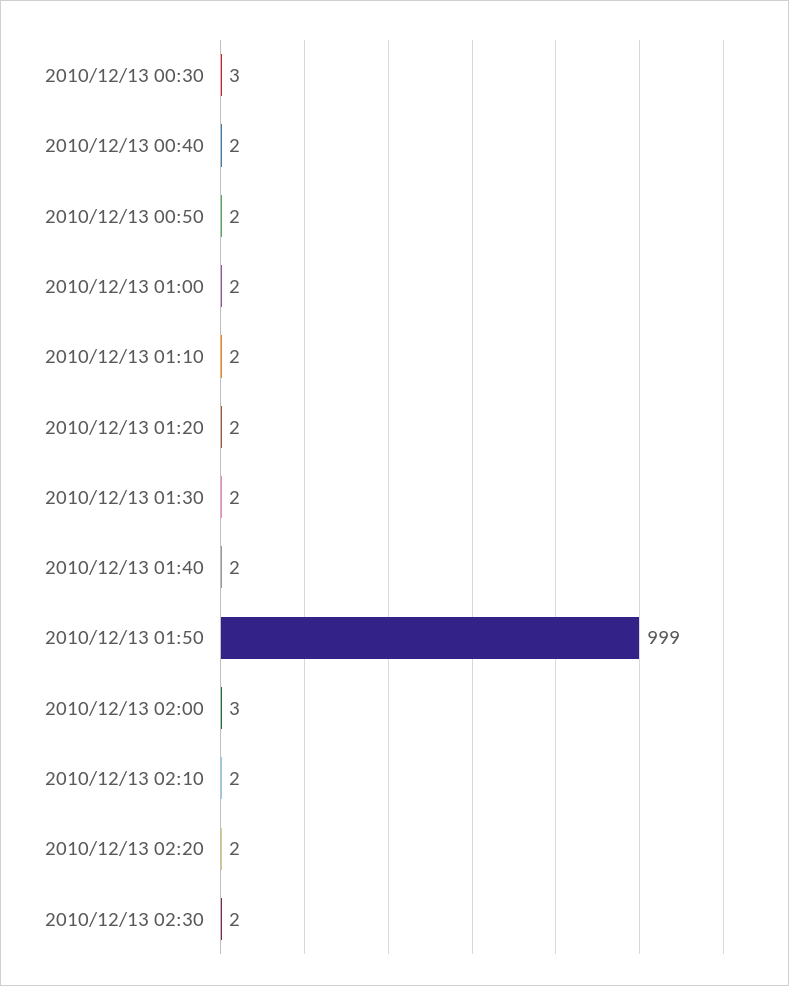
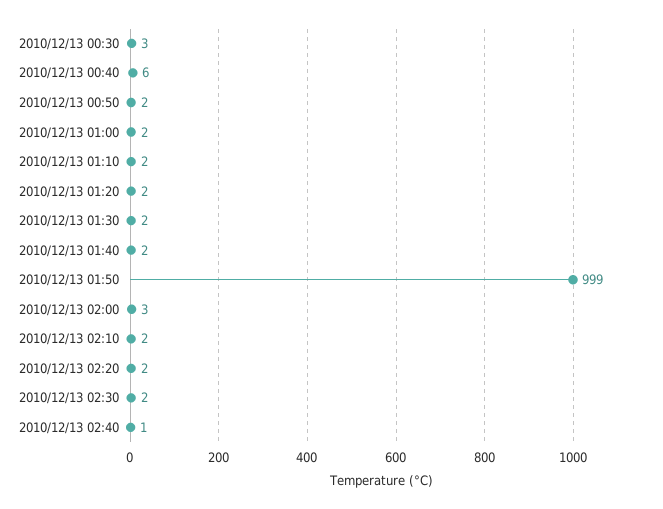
2010/12/13 00:40: 2 -> 6
2010/12/13 02:40: none -> 1

